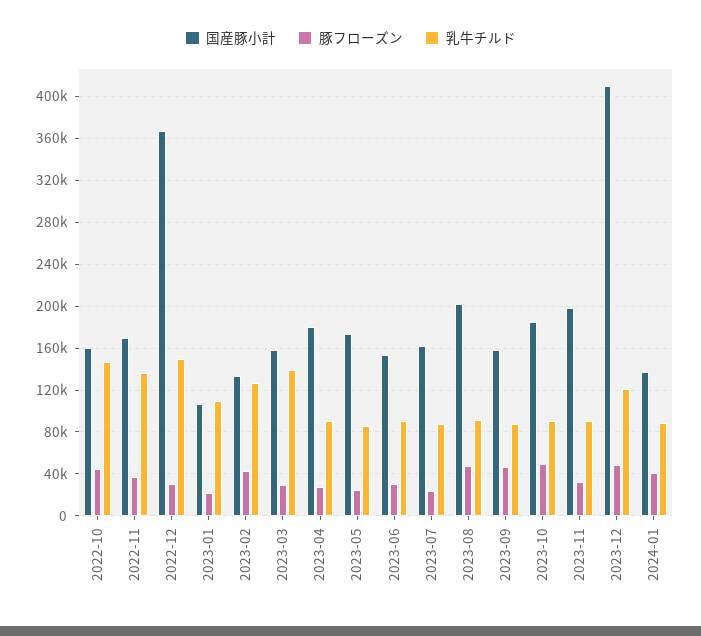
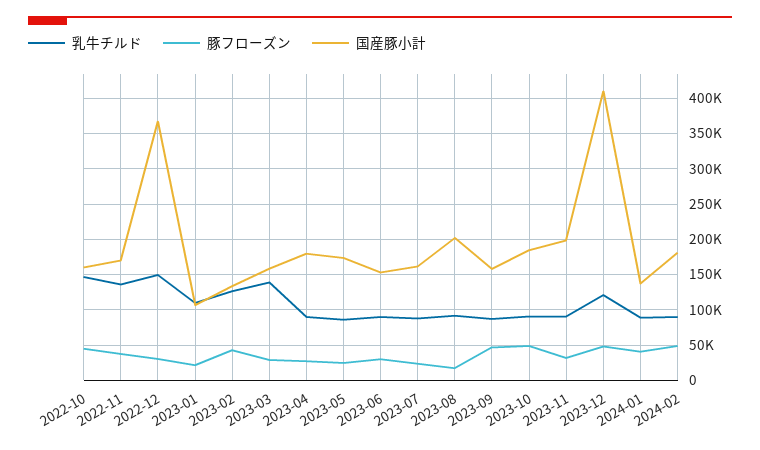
豚フローズン, 2023-08: 50000 -> 20000
乳牛チルド, 2024-02: none -> 90000
豚フローズン, 2024-02: none -> 50000
国産豚小計, 2024-02: none -> 180000

